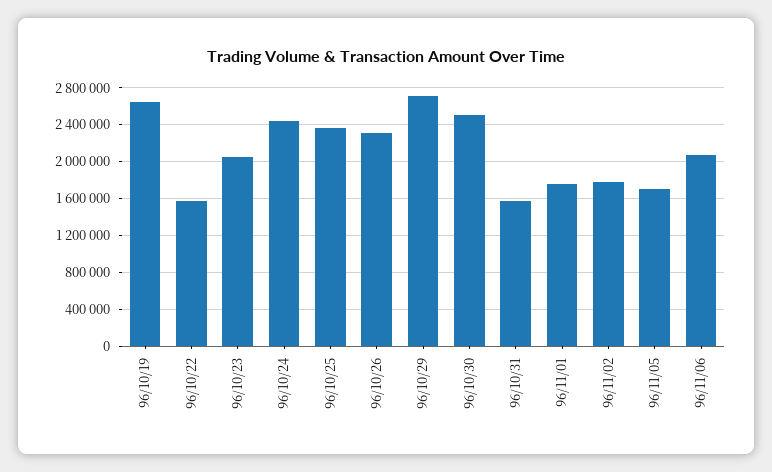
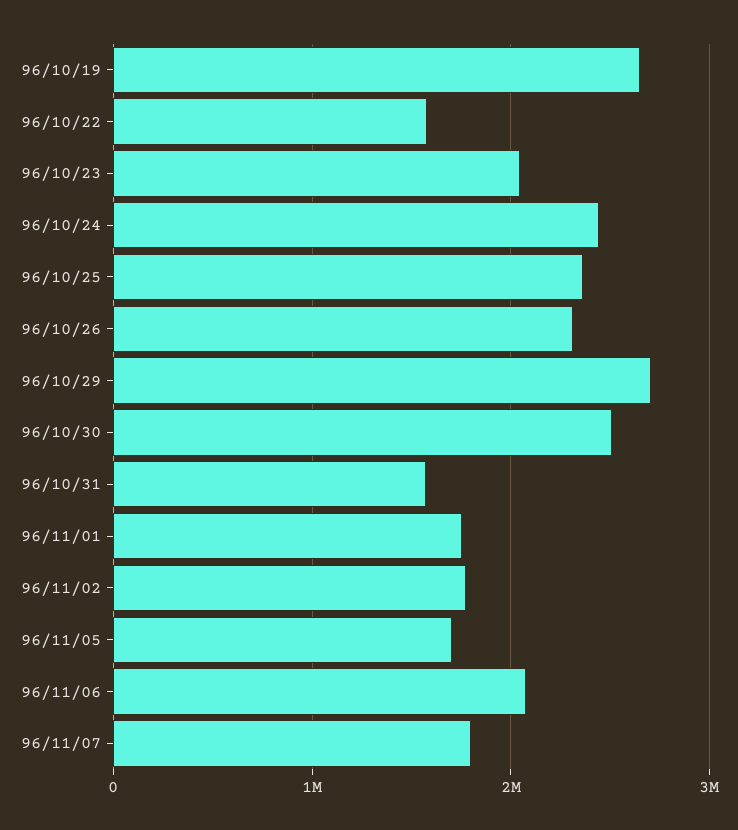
96/11/07: none -> 1800000

